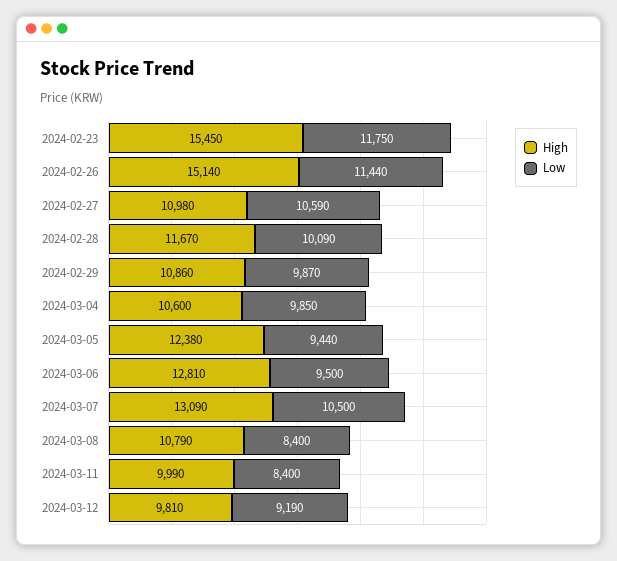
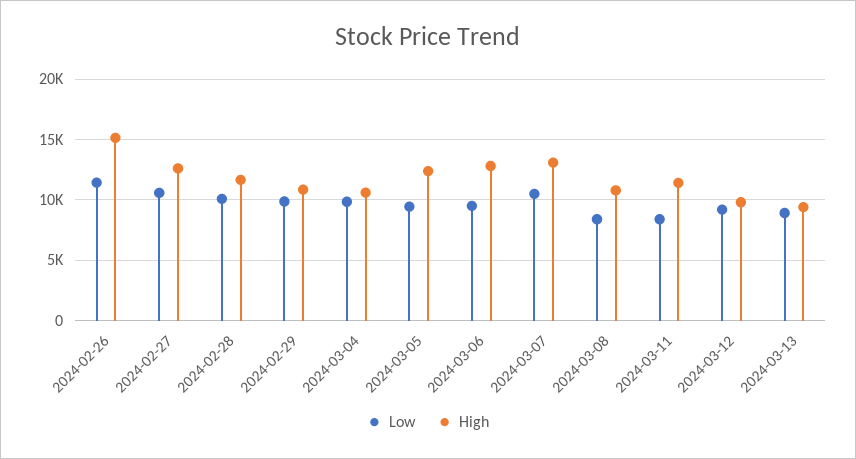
High, 2024-02-23: 15450 -> none
Low, 2024-02-23: 11750 -> none
High, 2024-02-27: 10980 -> 12500
High, 2024-03-11: 9990 -> 11500
Low, 2024-03-13: none -> 9000
High, 2024-03-13: none -> 9500

